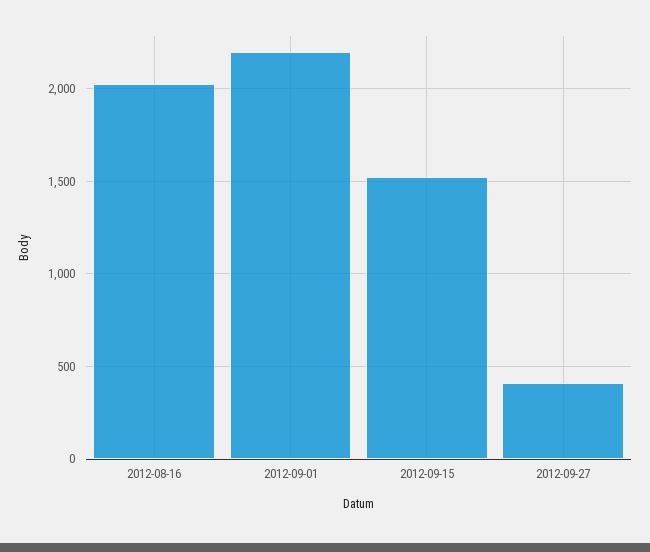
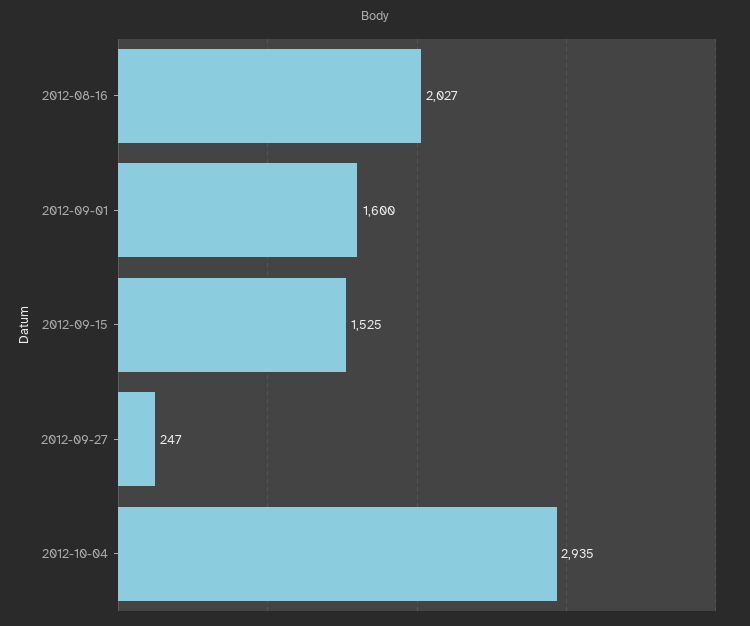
2012-09-01: 2200 -> 1600
2012-09-27: 400 -> 247
2012-10-04: none -> 2935

